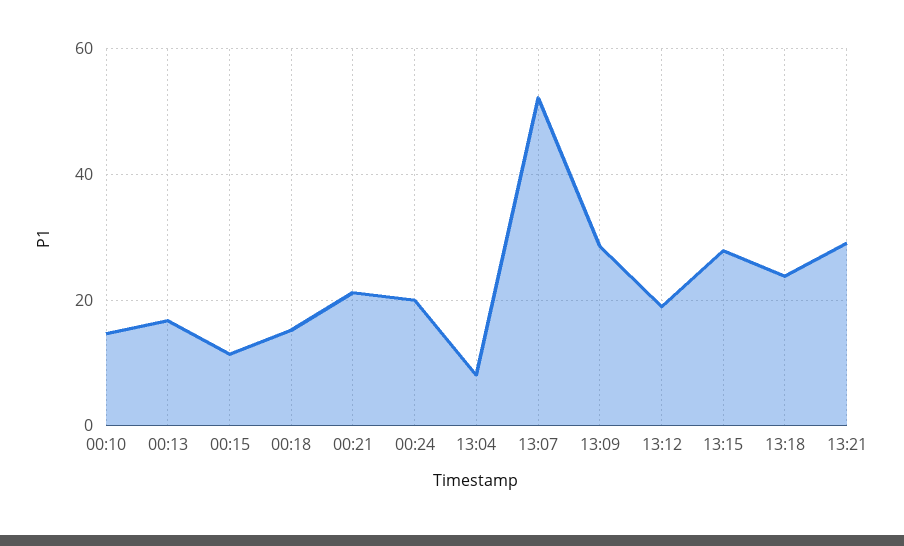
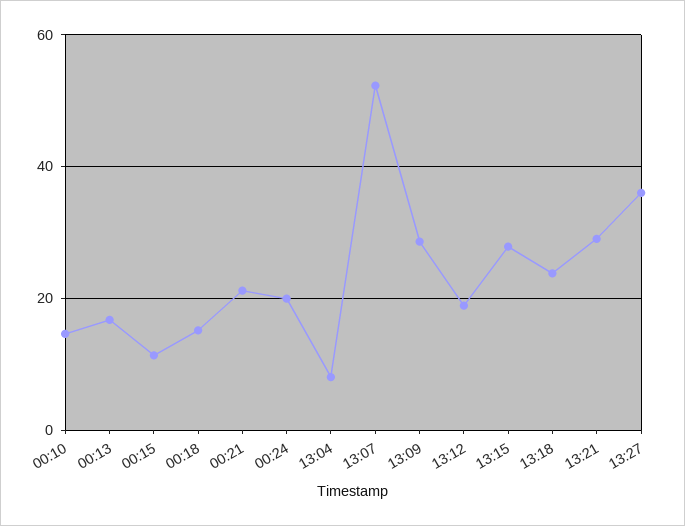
13:27: none -> 36

